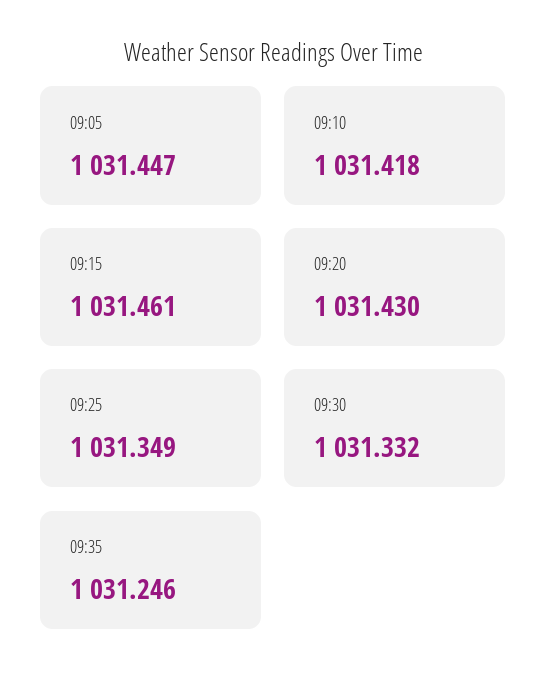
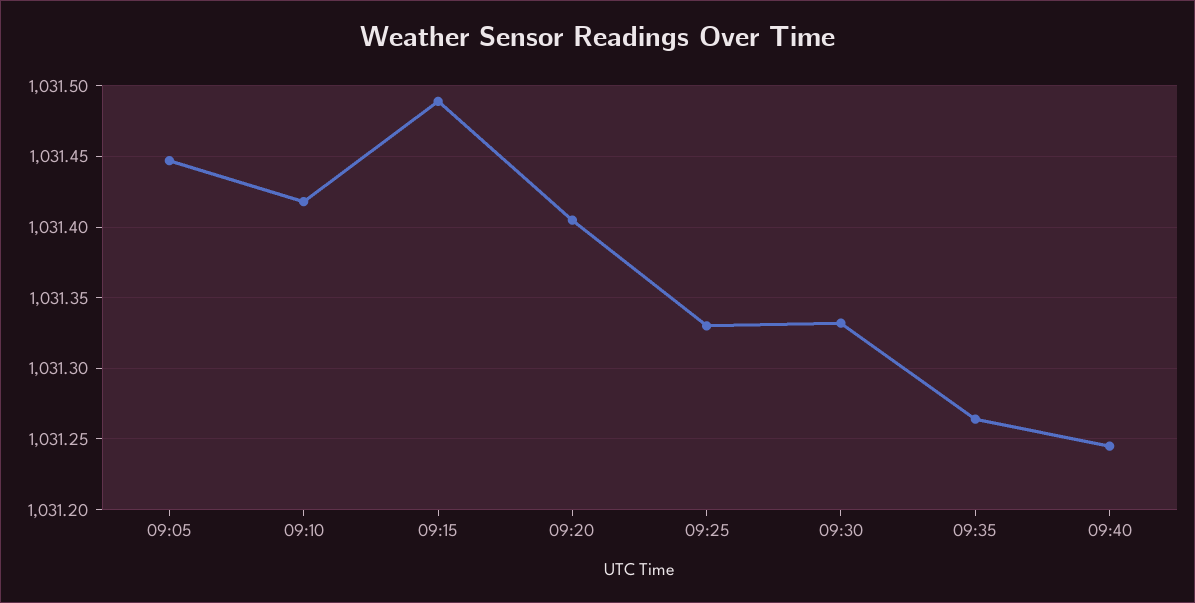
09:15: 1031.461 -> 1031.49
09:20: 1031.43 -> 1031.405
09:25: 1031.349 -> 1031.33
09:35: 1031.246 -> 1031.265
09:40: none -> 1031.245

